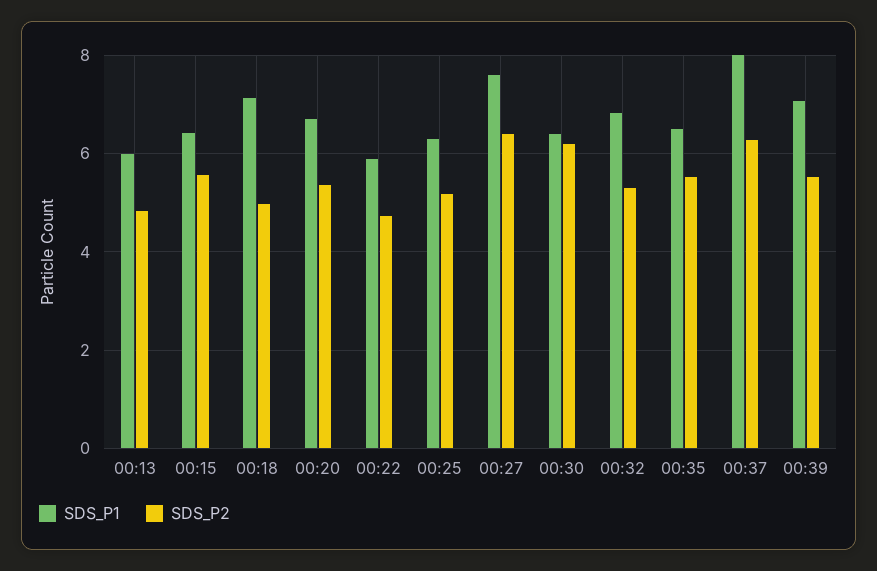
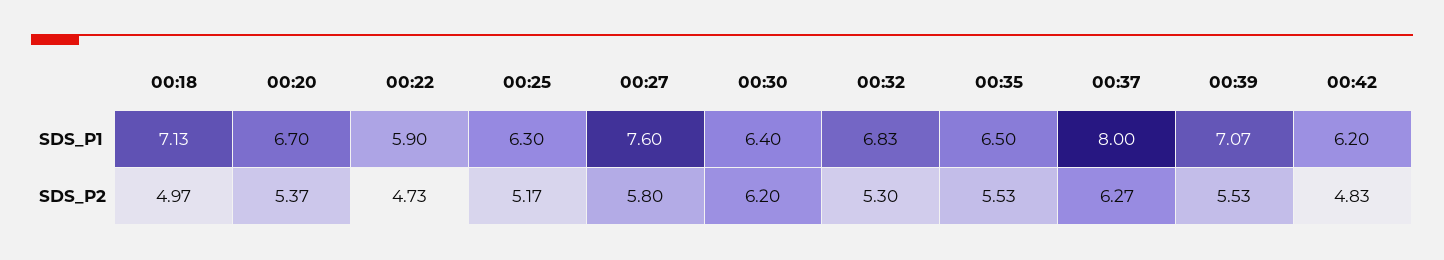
SDS_P1, 00:13: 6 -> none
SDS_P2, 00:13: 4.8 -> none
SDS_P1, 00:15: 6.4 -> none
SDS_P2, 00:15: 5.6 -> none
SDS_P2, 00:27: 6.4 -> 5.8
SDS_P1, 00:42: none -> 6.2
SDS_P2, 00:42: none -> 4.83

